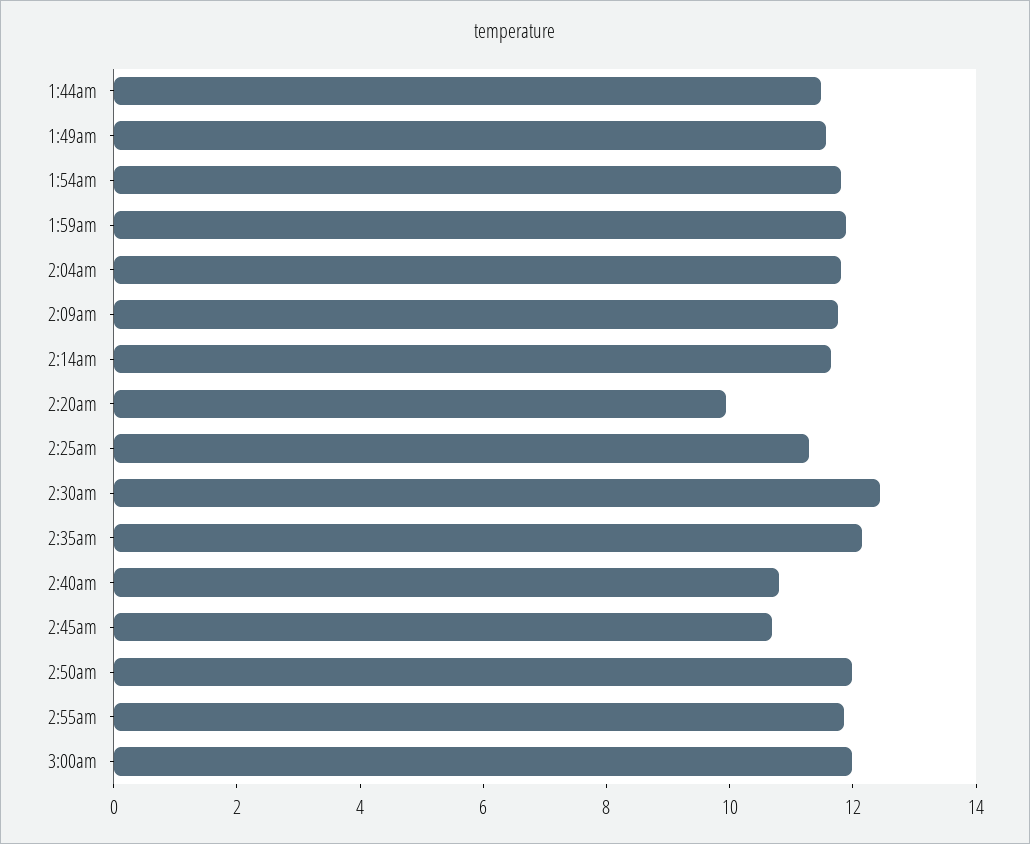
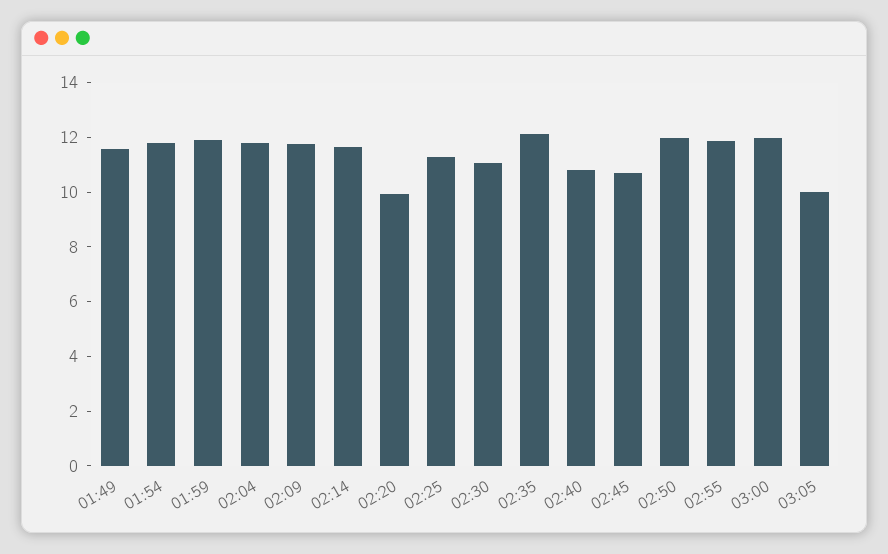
1:44am: 11.5 -> none
2:30am: 12.5 -> 11
03:05: none -> 10

